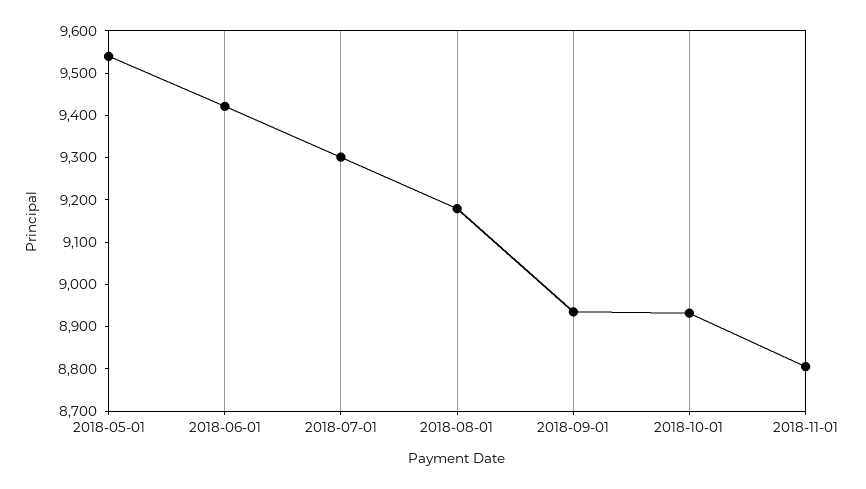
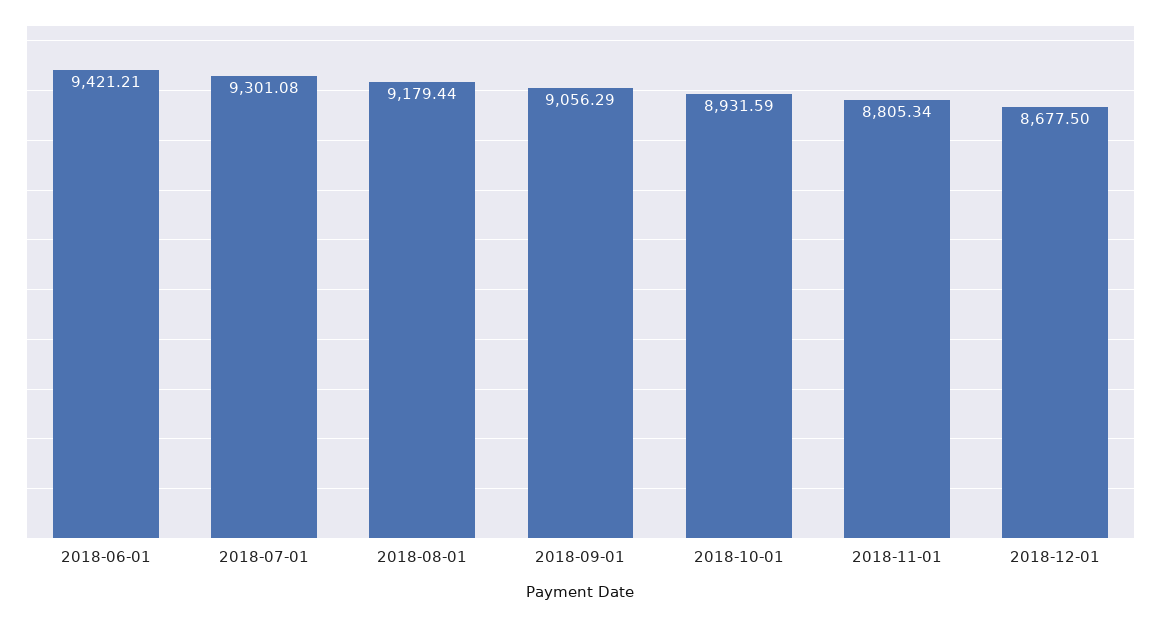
2018-05-01: 9540 -> none
2018-09-01: 8940 -> 9056.29
2018-12-01: none -> 8677.5

